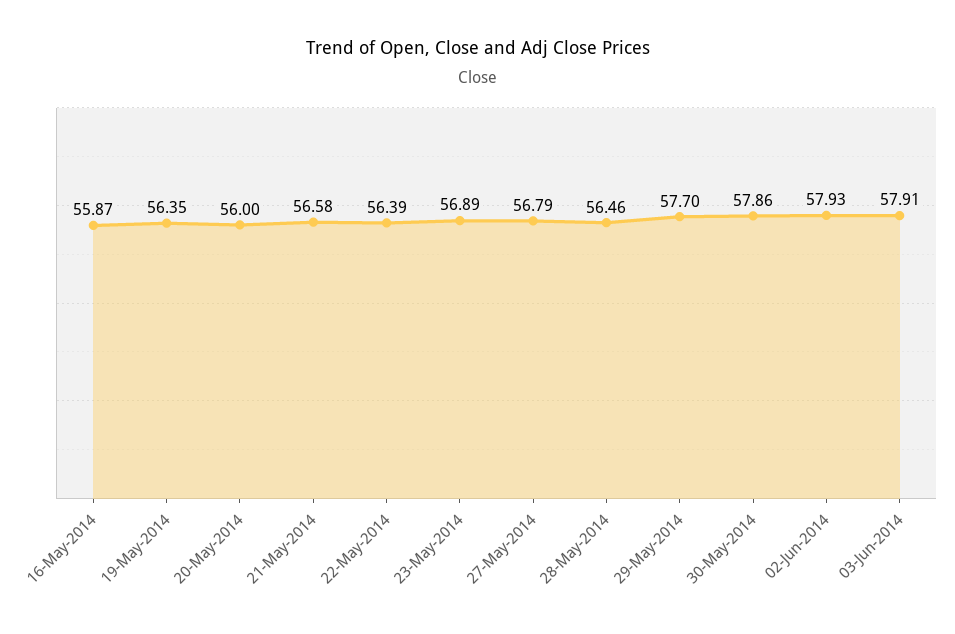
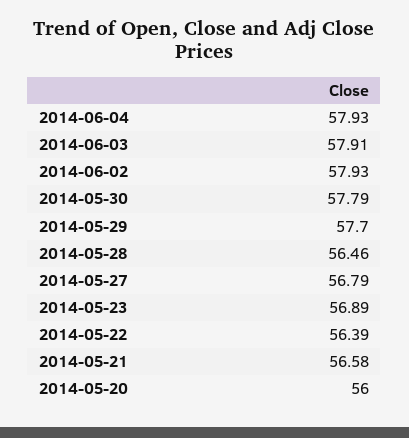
16-May-2014: 55.87 -> none
19-May-2014: 56.35 -> none
30-May-2014: 57.86 -> 57.79
2014-06-04: none -> 57.93

